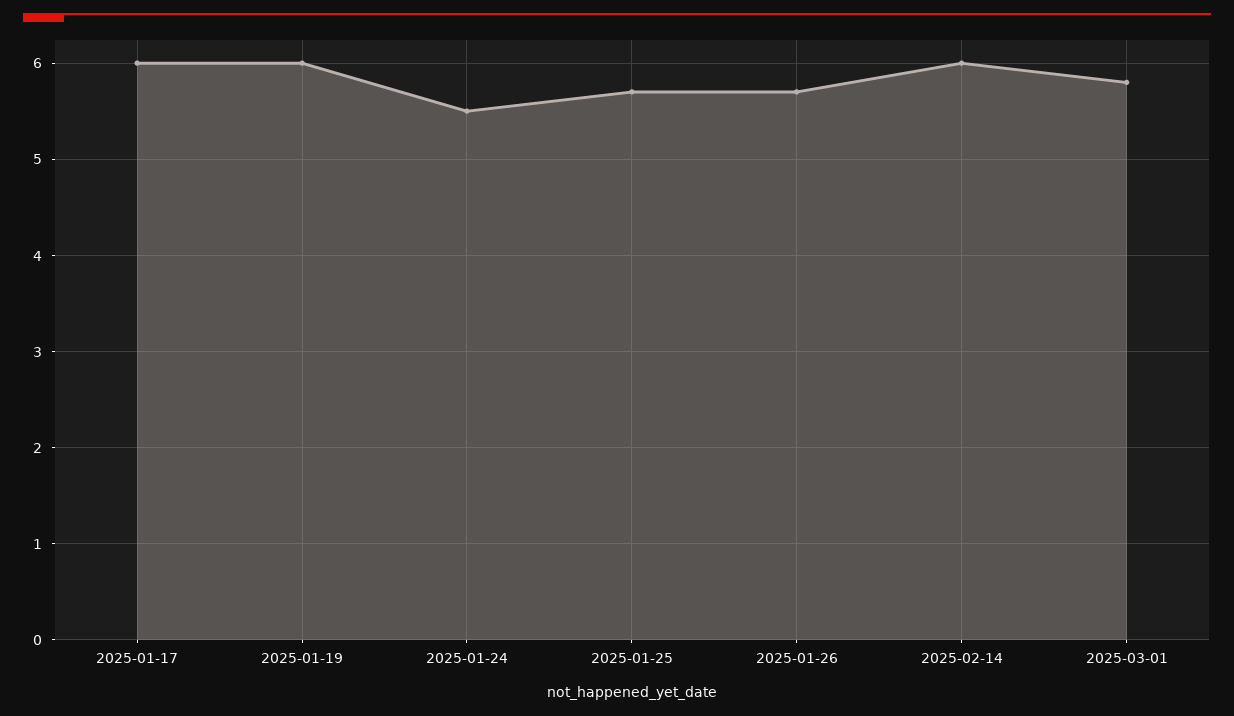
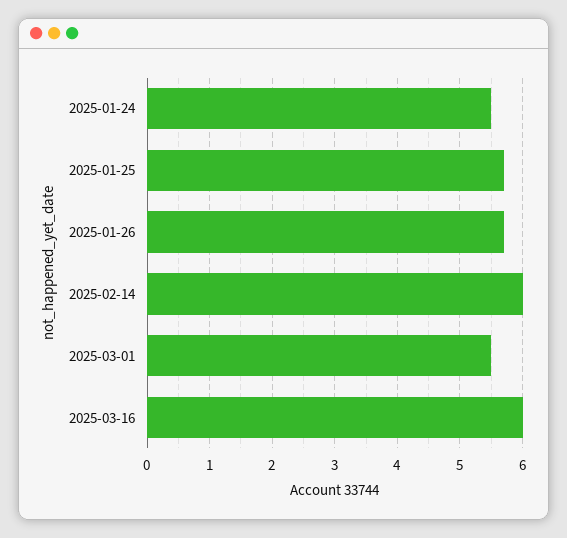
2025-01-17: 6 -> none
2025-01-19: 6 -> none
2025-03-01: 5.8 -> 5.5
2025-03-16: none -> 6

